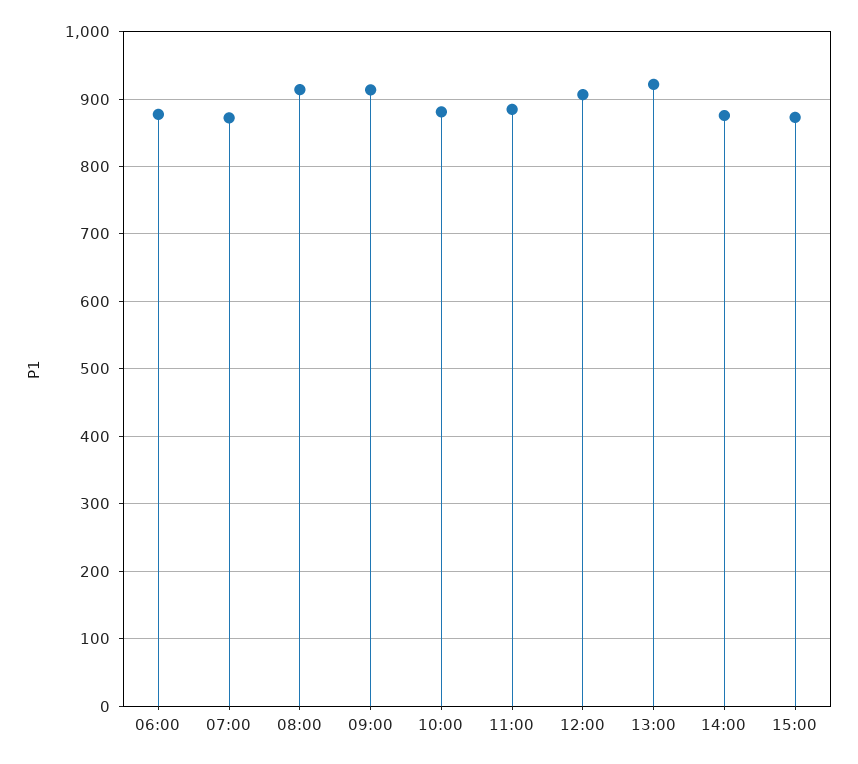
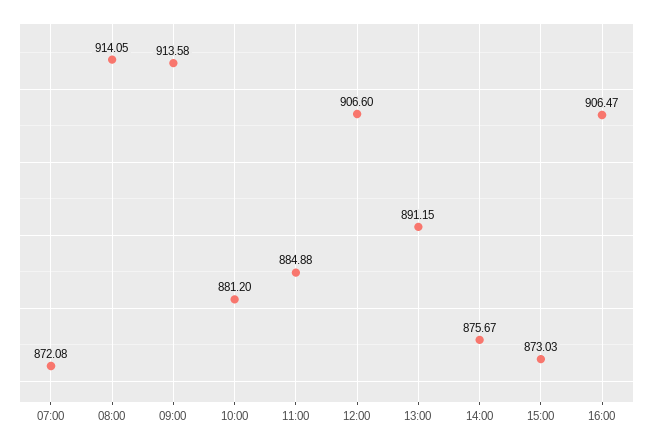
06:00: 880 -> none
13:00: 920 -> 891.15
16:00: none -> 906.47

